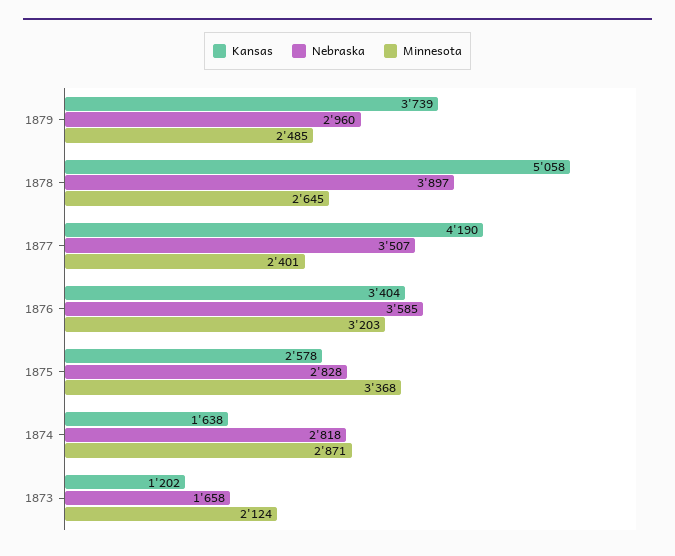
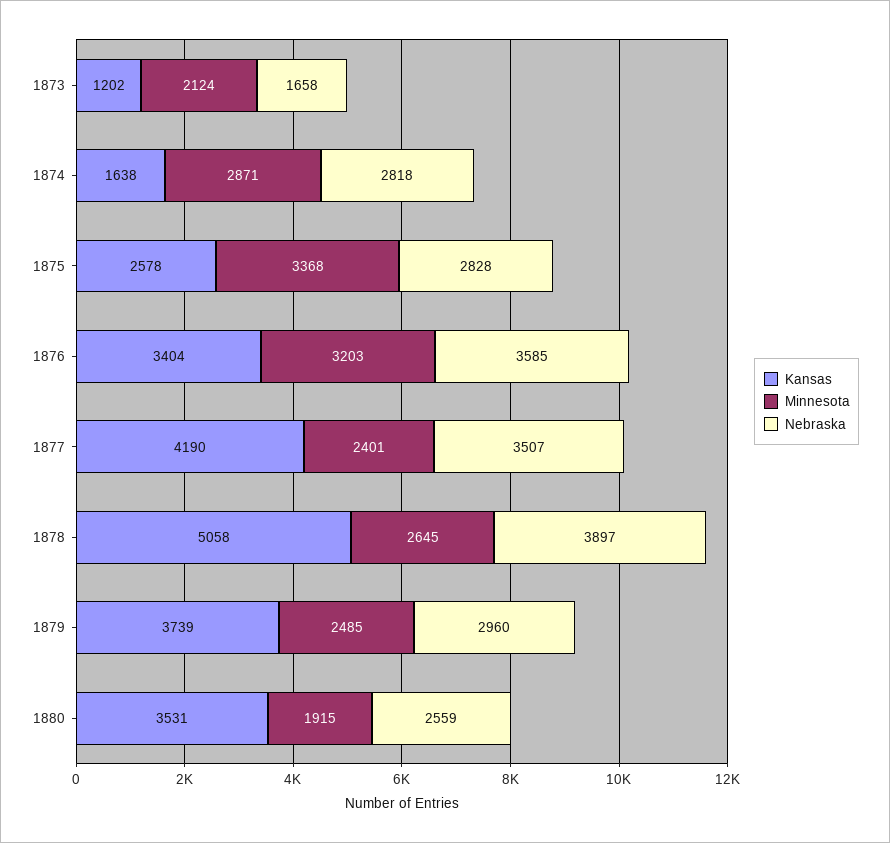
Kansas, 1880: none -> 3531
Minnesota, 1880: none -> 1915
Nebraska, 1880: none -> 2559

